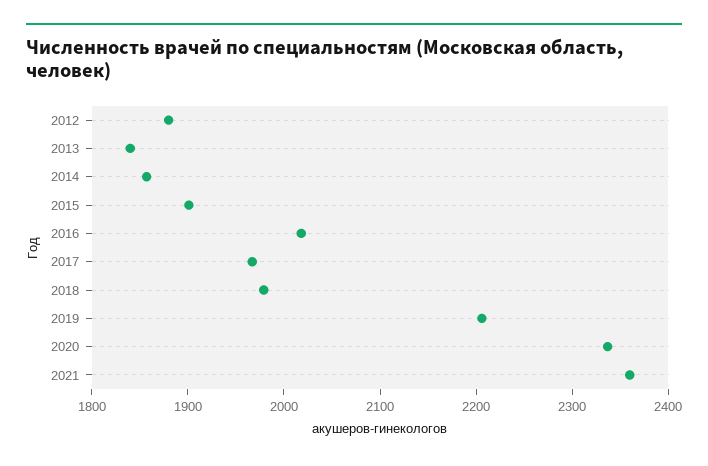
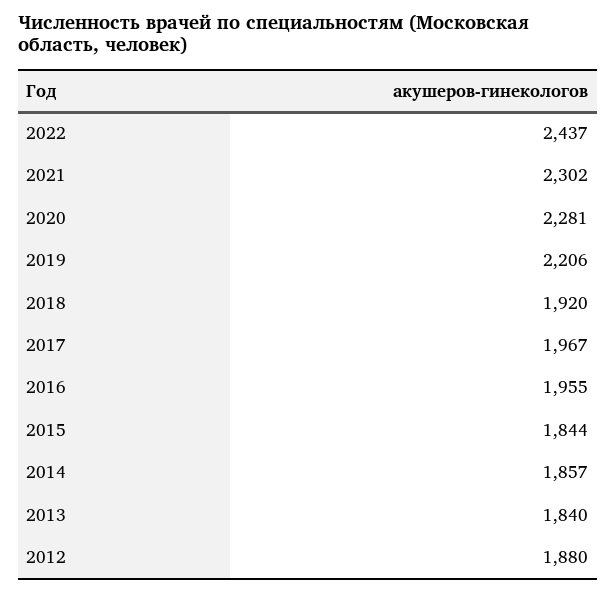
2015: 1900 -> 1844
2016: 2020 -> 1955
2018: 1980 -> 1920
2020: 2340 -> 2281
2021: 2360 -> 2302
2022: none -> 2437

